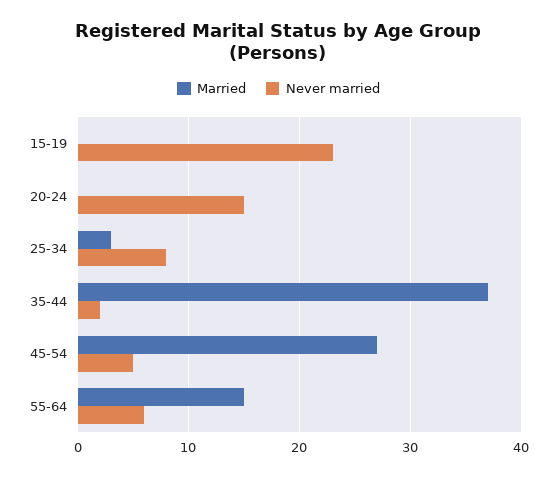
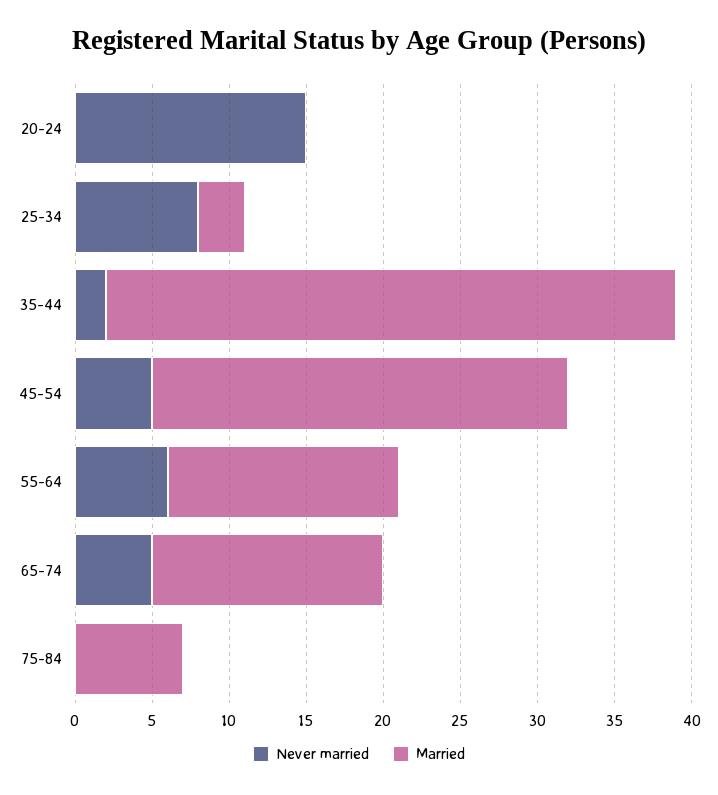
Married, 15-19: 0 -> none
Never married, 15-19: 23 -> none
Never married, 65-74: none -> 5
Married, 65-74: none -> 15
Never married, 75-84: none -> 0
Married, 75-84: none -> 7

